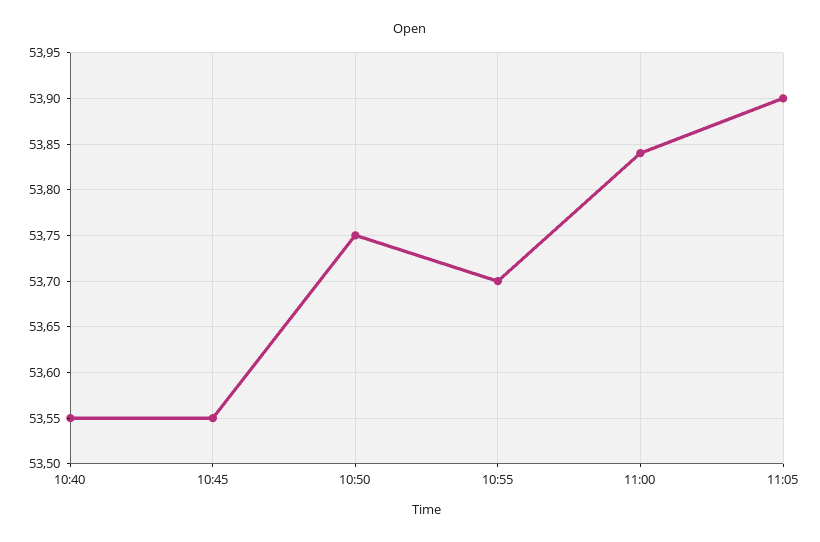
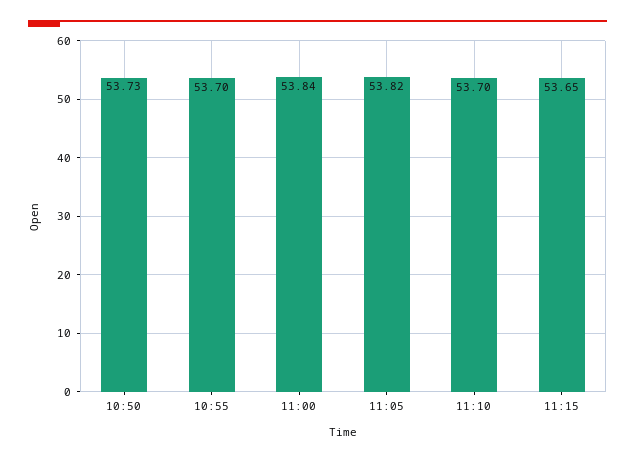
10:40: 53.55 -> none
10:45: 53.55 -> none
10:50: 53.75 -> 53.73
11:05: 53.9 -> 53.82
11:10: none -> 53.7
11:15: none -> 53.65

